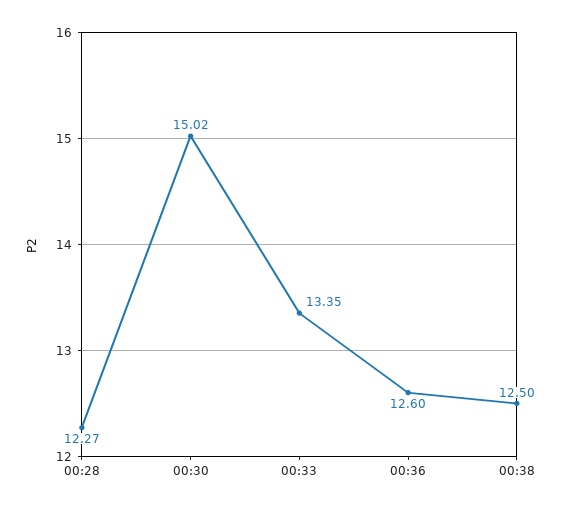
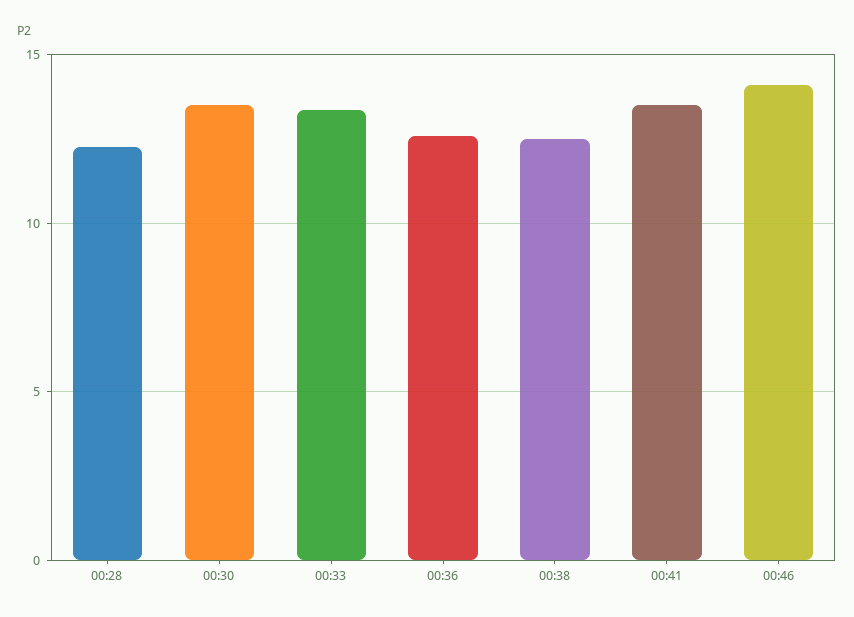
00:30: 15.02 -> 13.5
00:41: none -> 13.5
00:46: none -> 14

